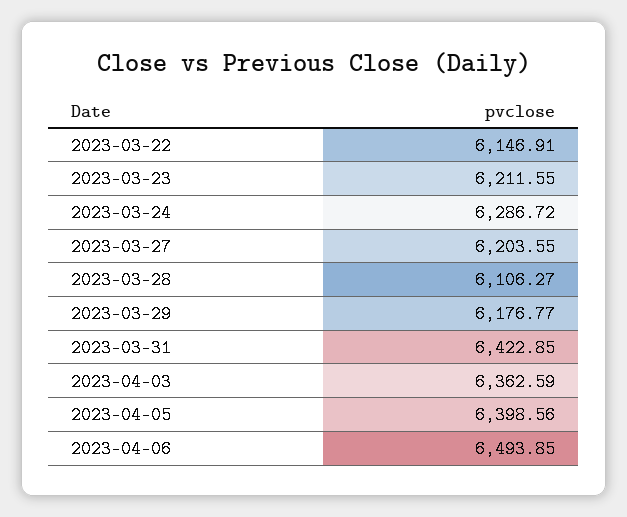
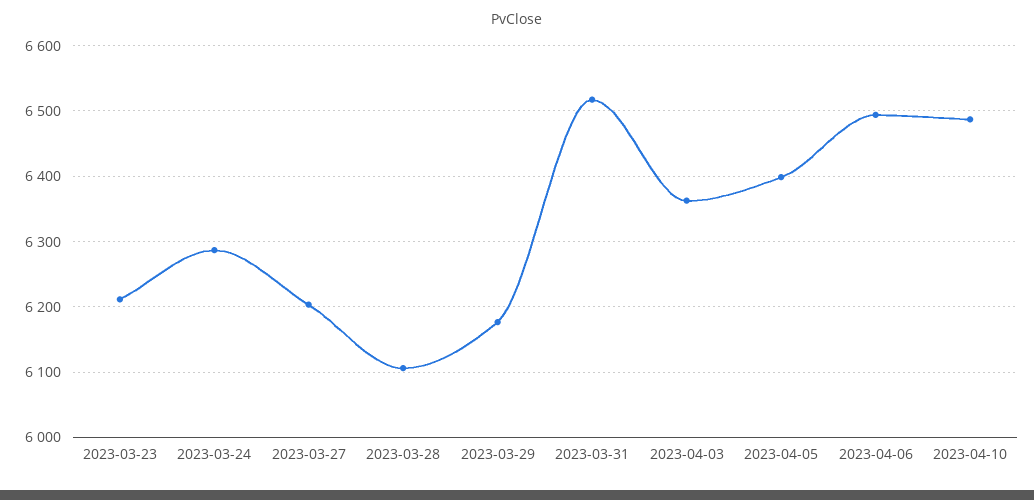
2023-03-22: 6146.91 -> none
2023-03-31: 6422.85 -> 6520
2023-04-10: none -> 6490

